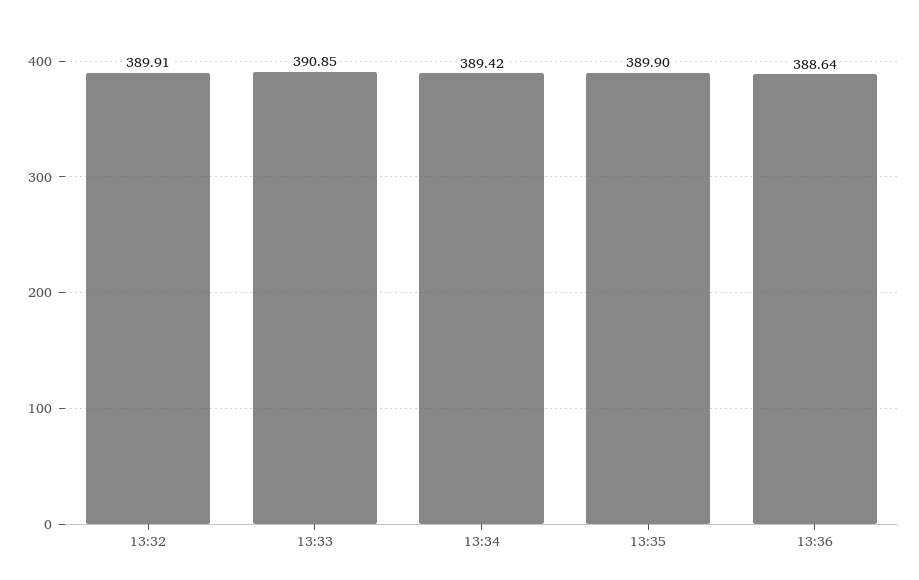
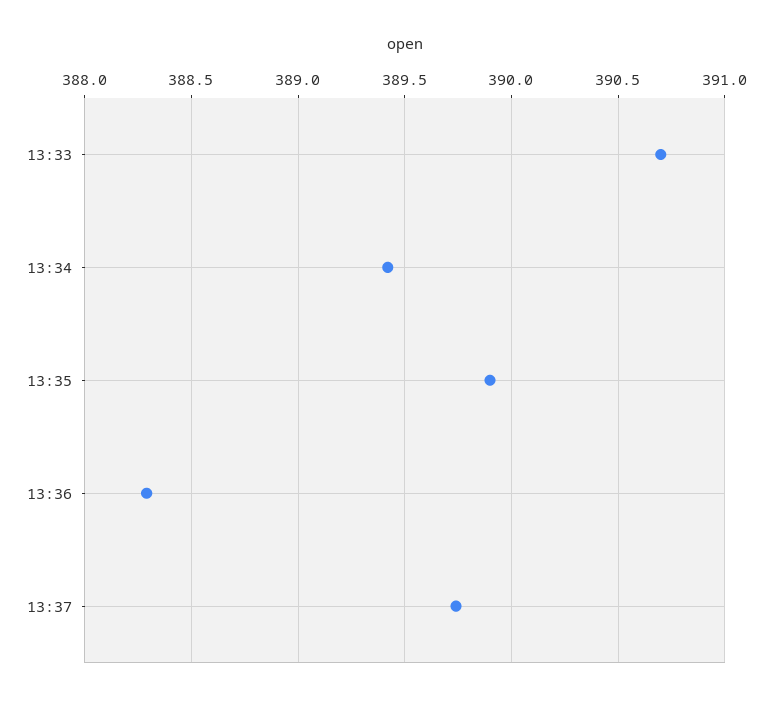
13:32: 389.91 -> none
13:33: 390.85 -> 390.7
13:36: 388.64 -> 388.3
13:37: none -> 389.75

